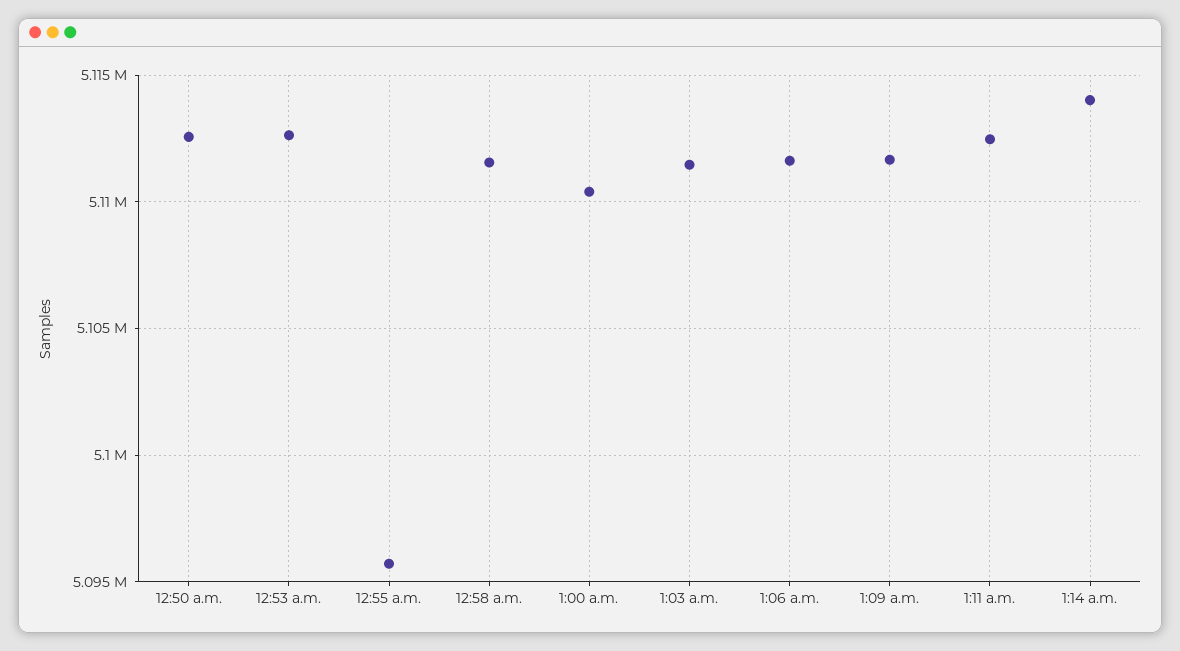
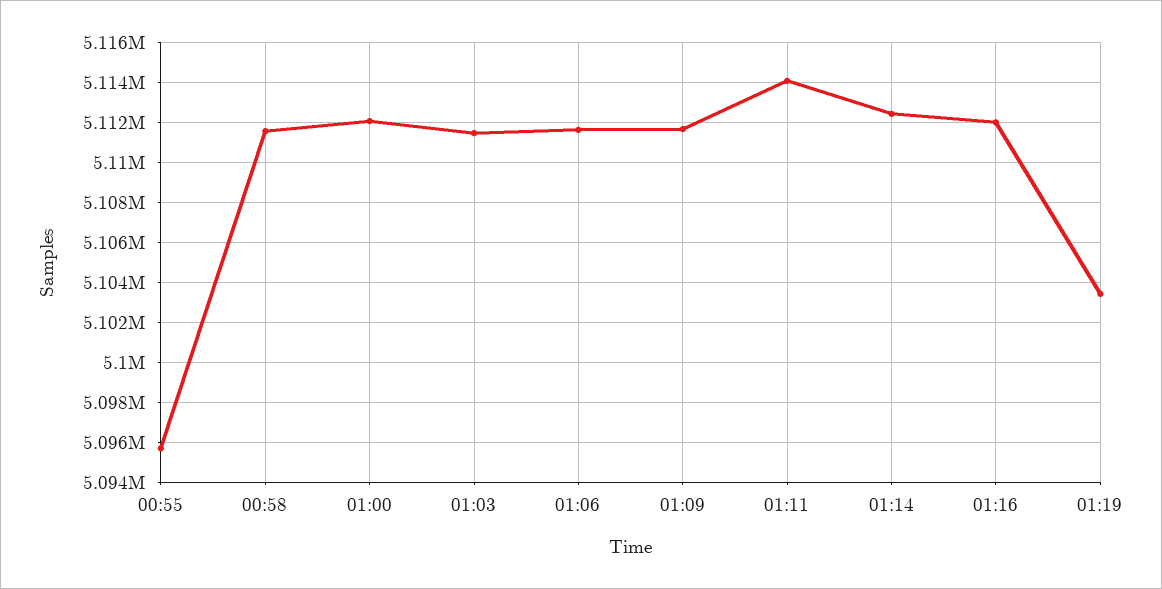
12:50 a.m.: 5112500 -> none
12:53 a.m.: 5112500 -> none
1:00 a.m.: 5110500 -> 5112000
1:11 a.m.: 5112500 -> 5114000
1:14 a.m.: 5114000 -> 5112500
01:16: none -> 5112000
01:19: none -> 5103500

